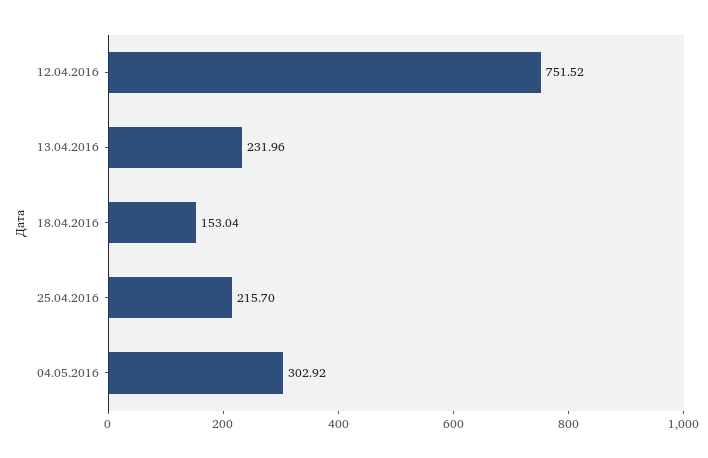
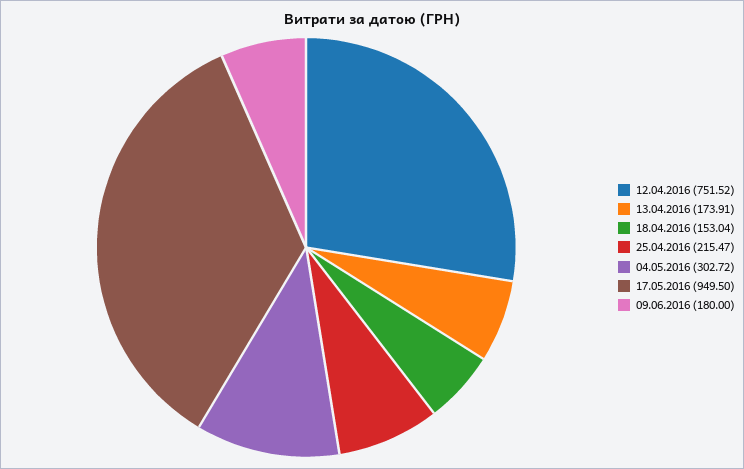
13.04.2016: 231.96 -> 173.91
25.04.2016: 215.7 -> 215.47
04.05.2016: 302.92 -> 302.72
17.05.2016: none -> 949.5
09.06.2016: none -> 180

